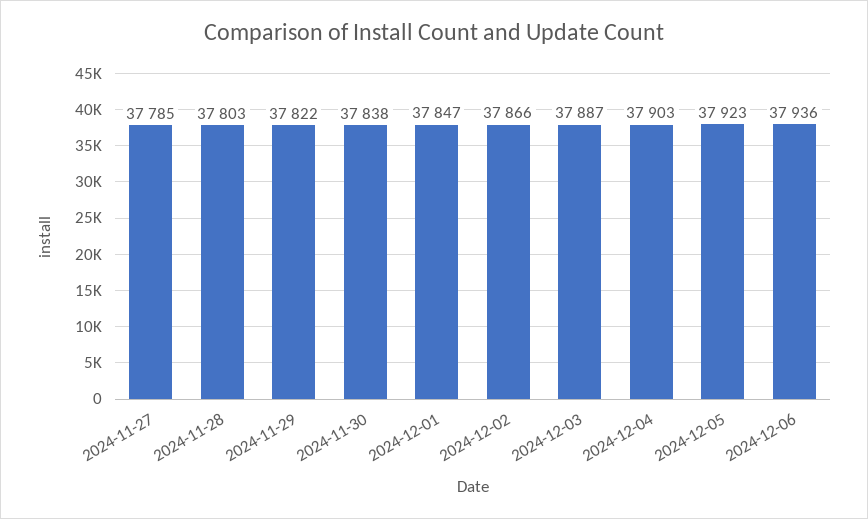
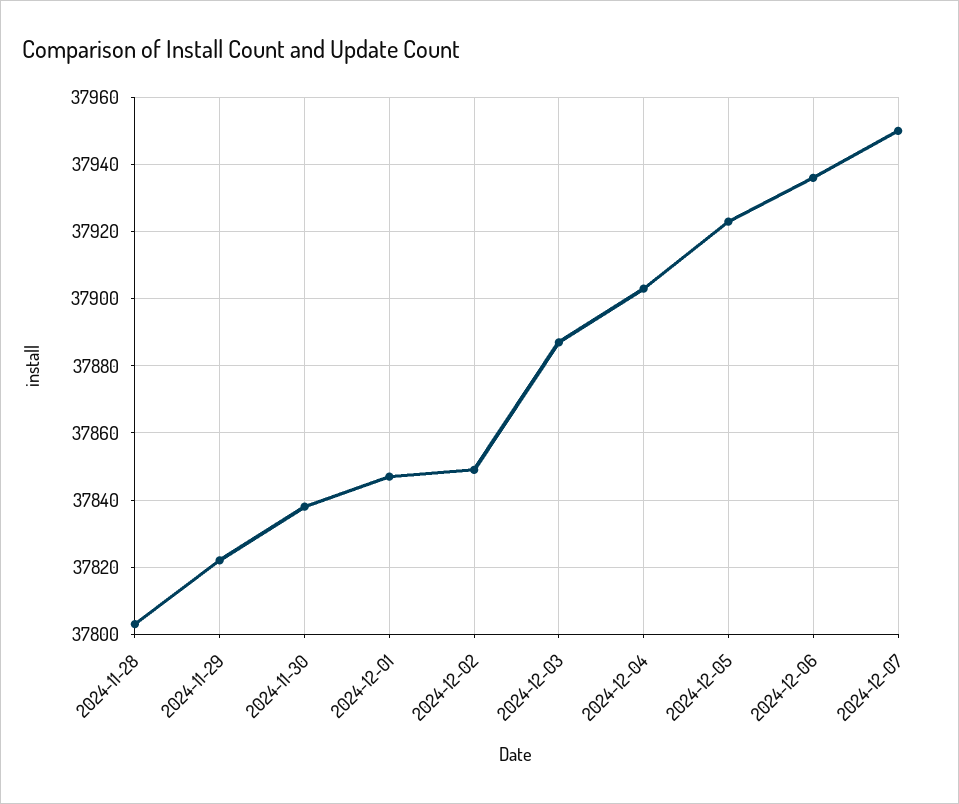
2024-11-27: 37785 -> none
2024-12-02: 37866 -> 37850
2024-12-07: none -> 37950

